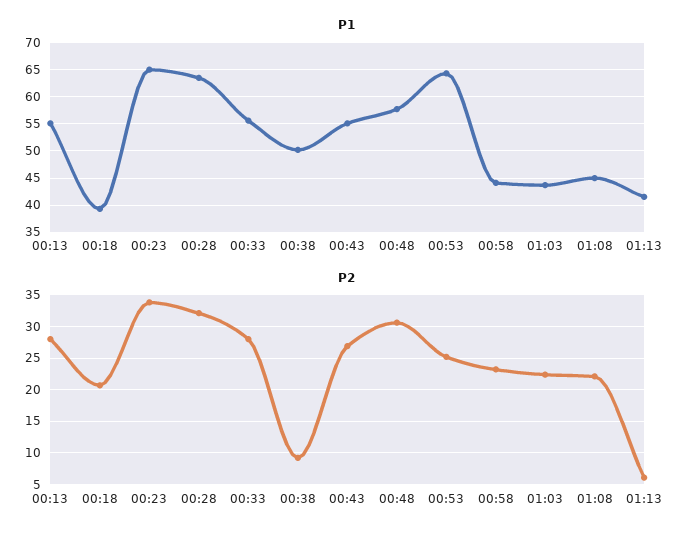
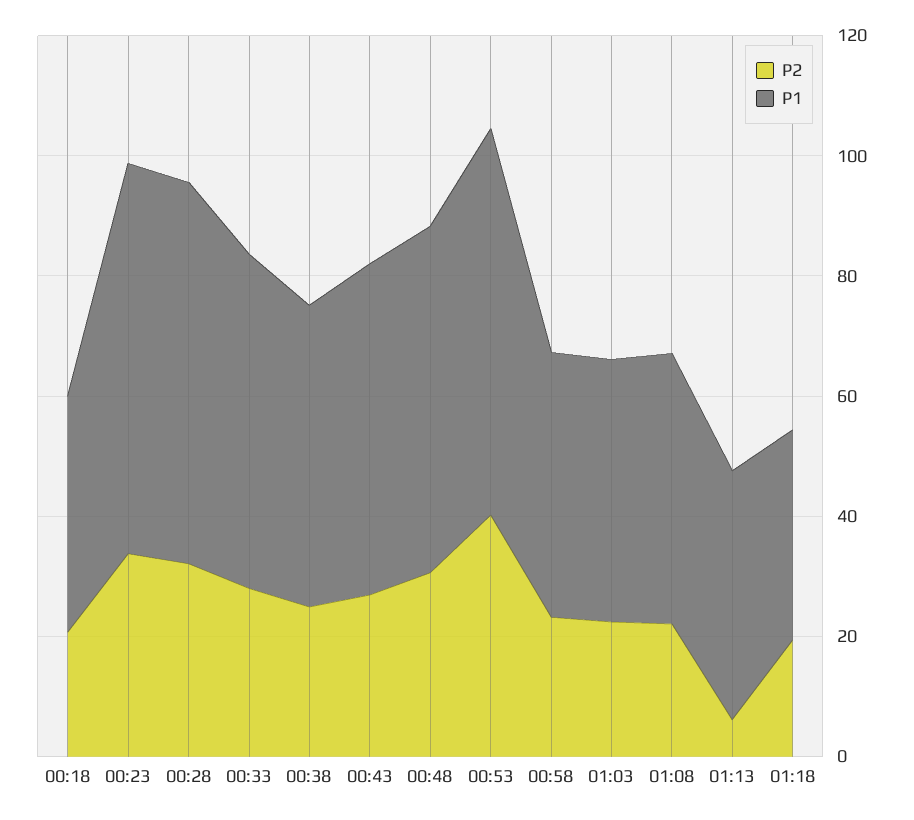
P1, 00:13: 55 -> none
P2, 00:13: 28 -> none
P2, 00:38: 9 -> 25
P2, 00:53: 25 -> 40
P2, 01:18: none -> 20
P1, 01:18: none -> 35

